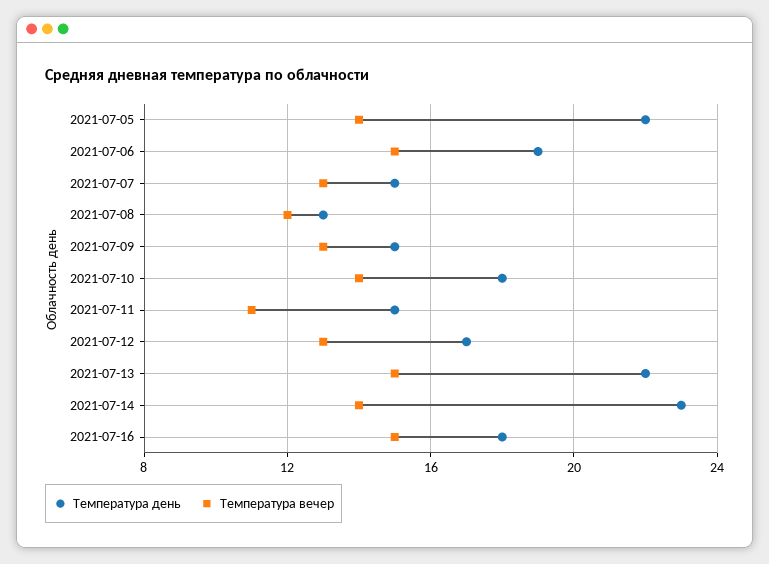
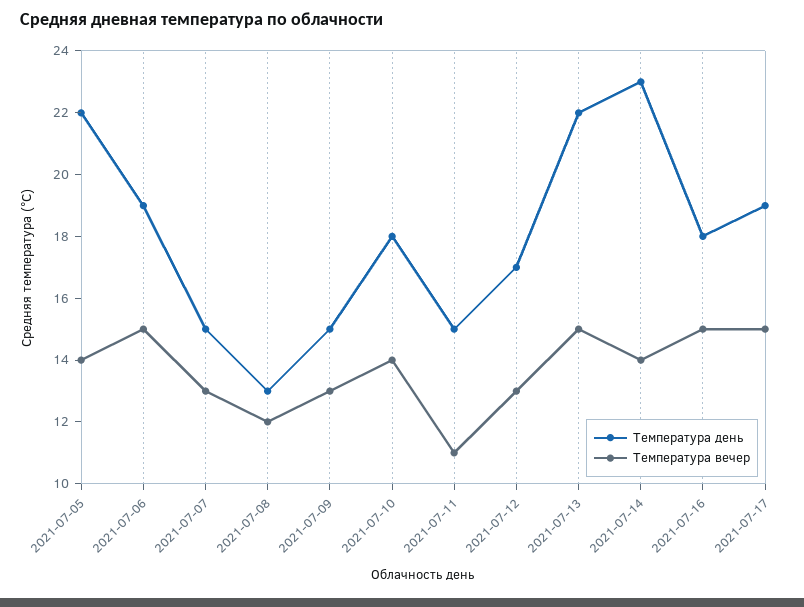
Температура день, 2021-07-17: none -> 19
Температура вечер, 2021-07-17: none -> 15

